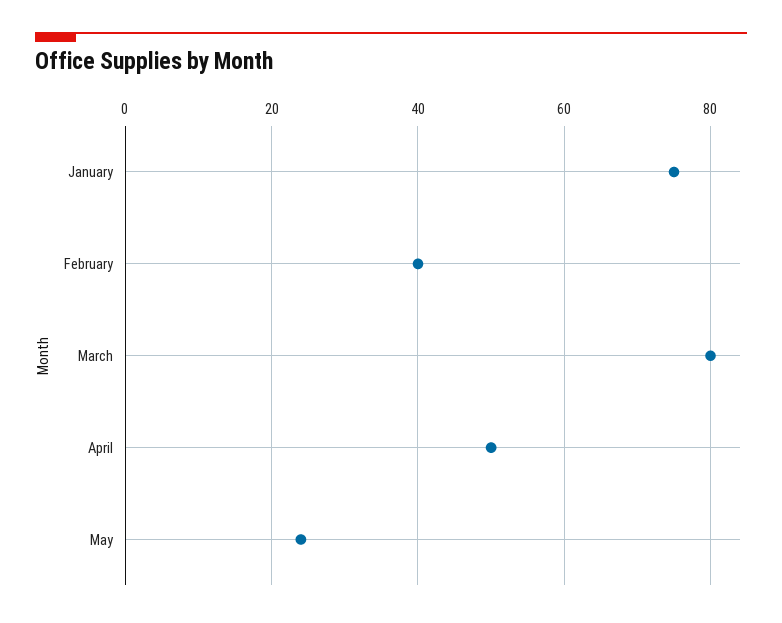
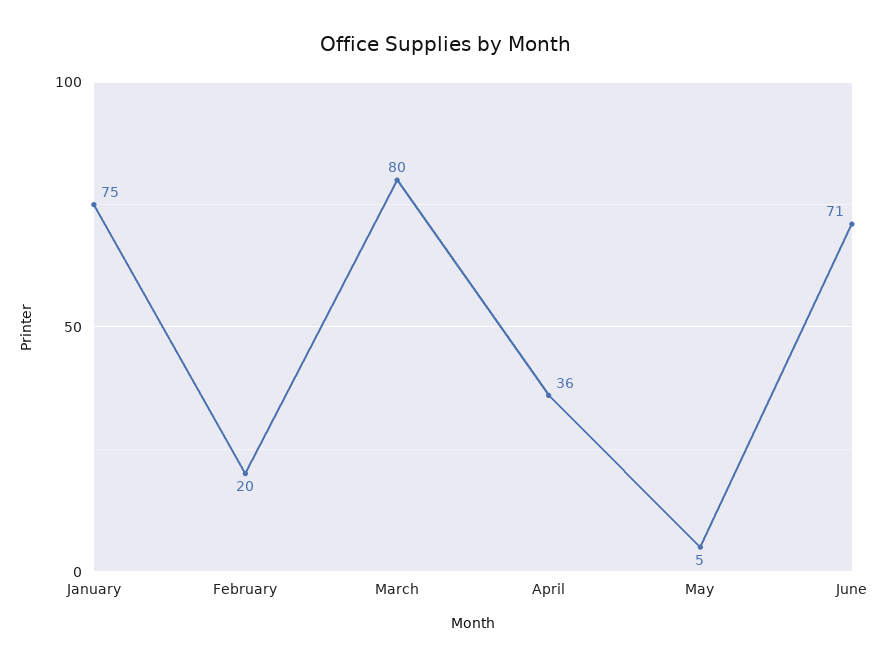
February: 40 -> 20
April: 50 -> 36
May: 25 -> 5
June: none -> 71

